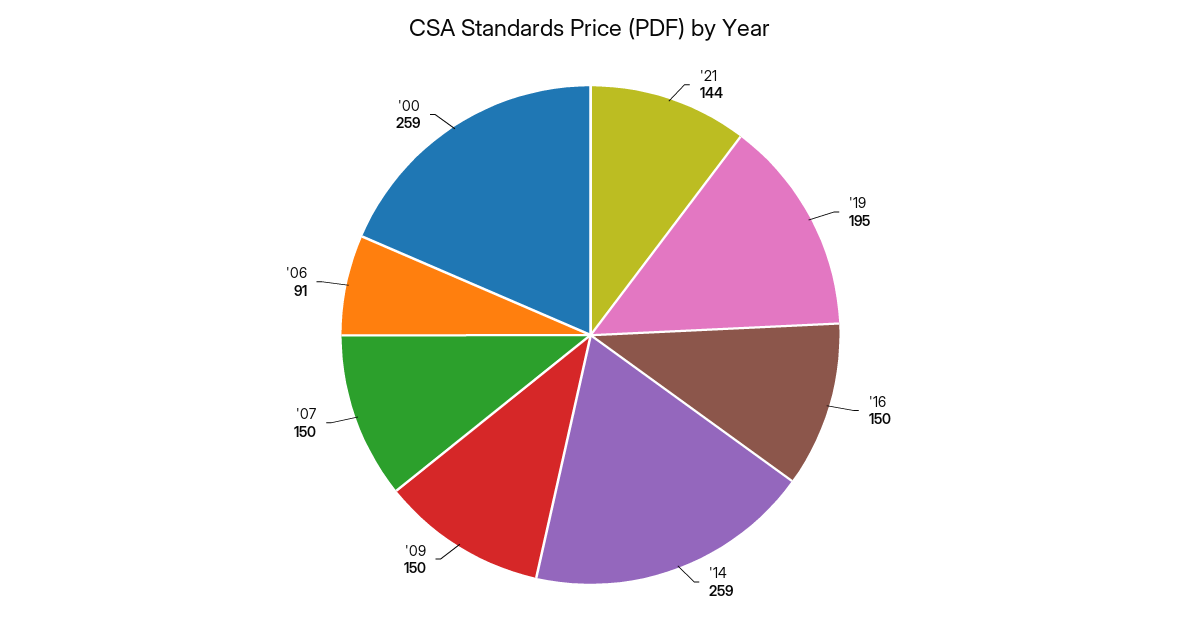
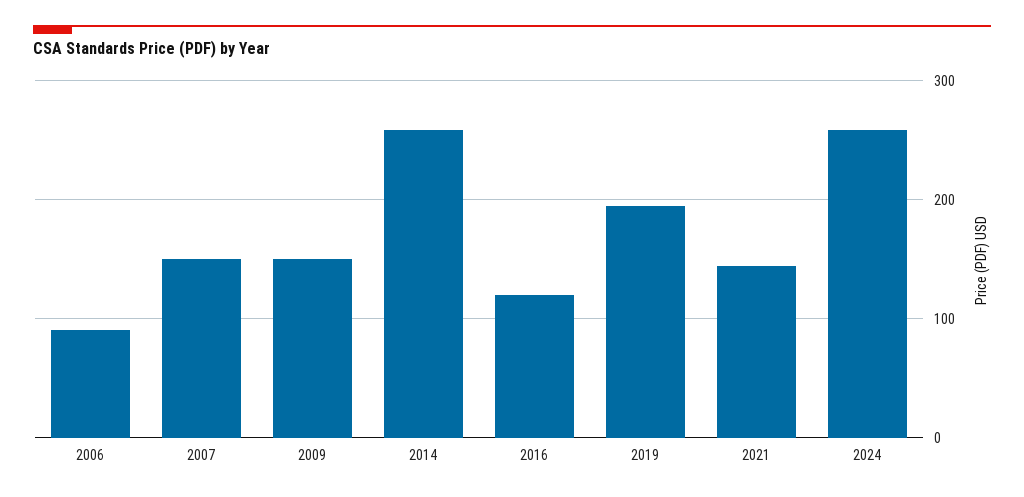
'16: 150 -> 120
'00: 259 -> none
2024: none -> 260

